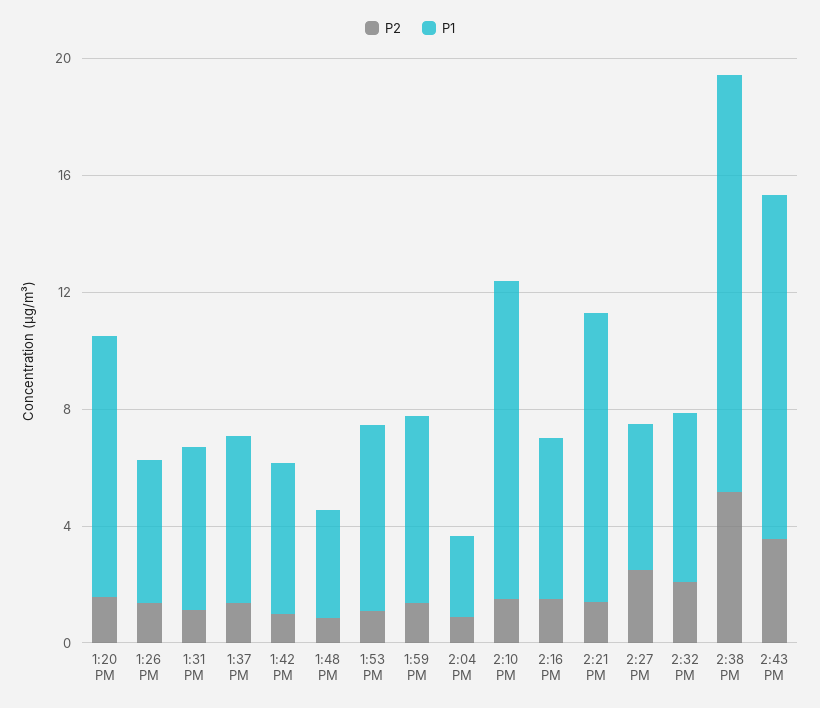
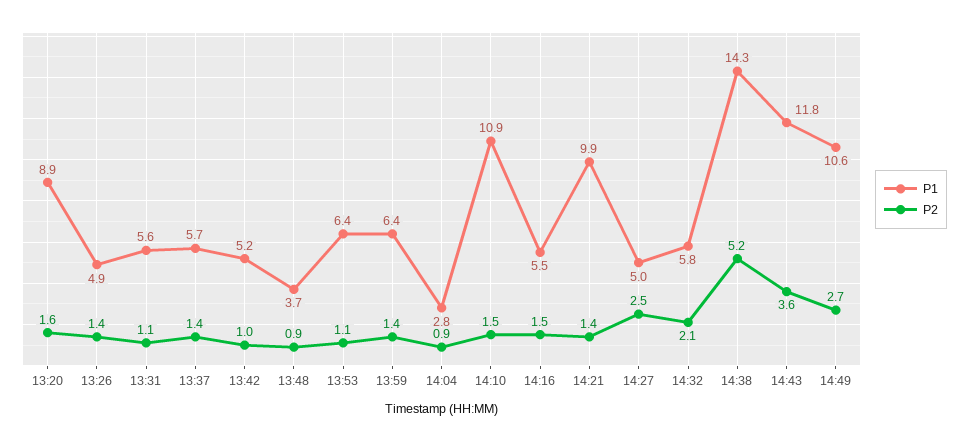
P1, 14:49: none -> 10.6
P2, 14:49: none -> 2.7

